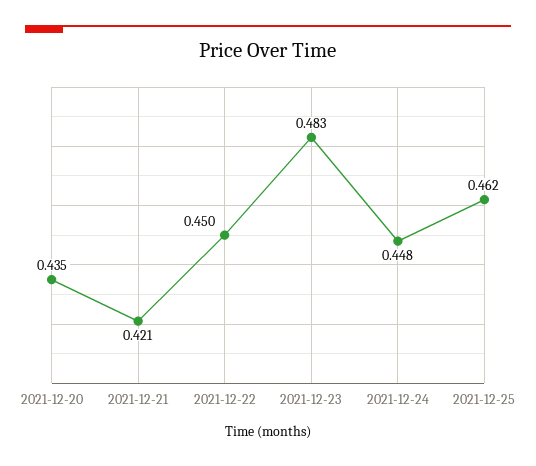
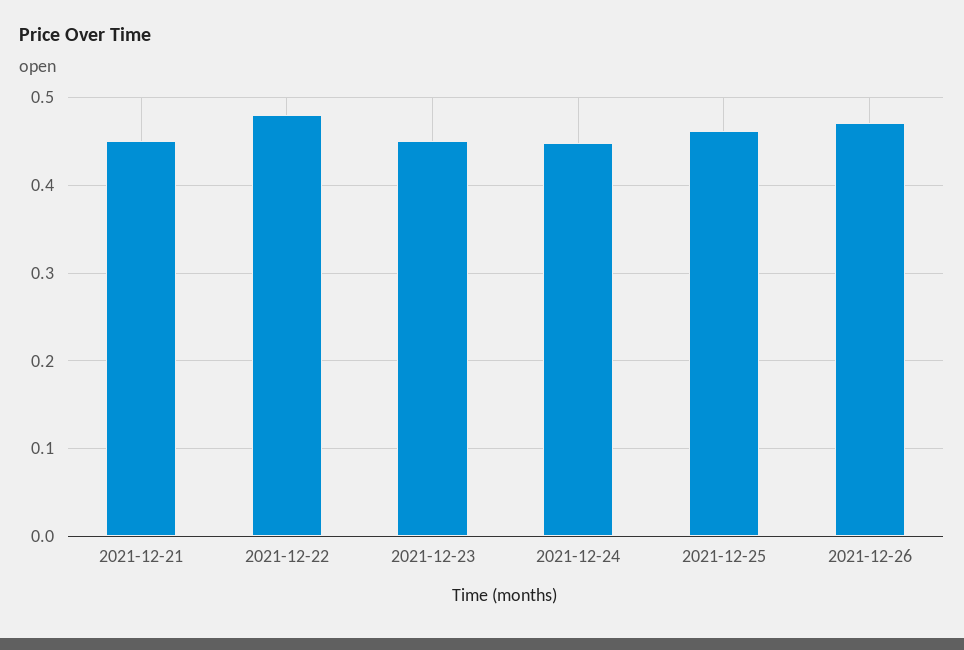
2021-12-20: 0.435 -> none
2021-12-21: 0.421 -> 0.45
2021-12-22: 0.45 -> 0.48
2021-12-23: 0.483 -> 0.45
2021-12-26: none -> 0.47

